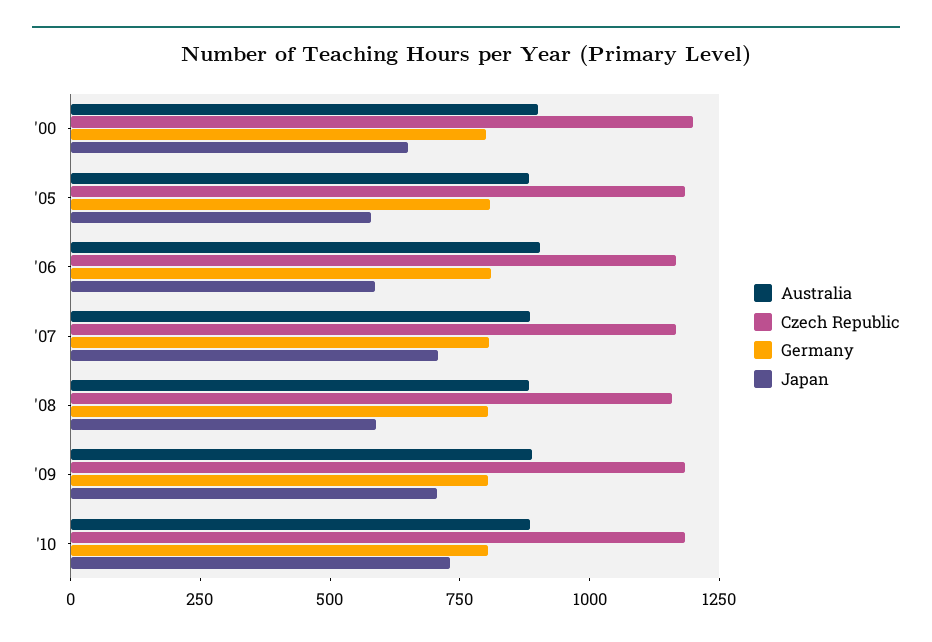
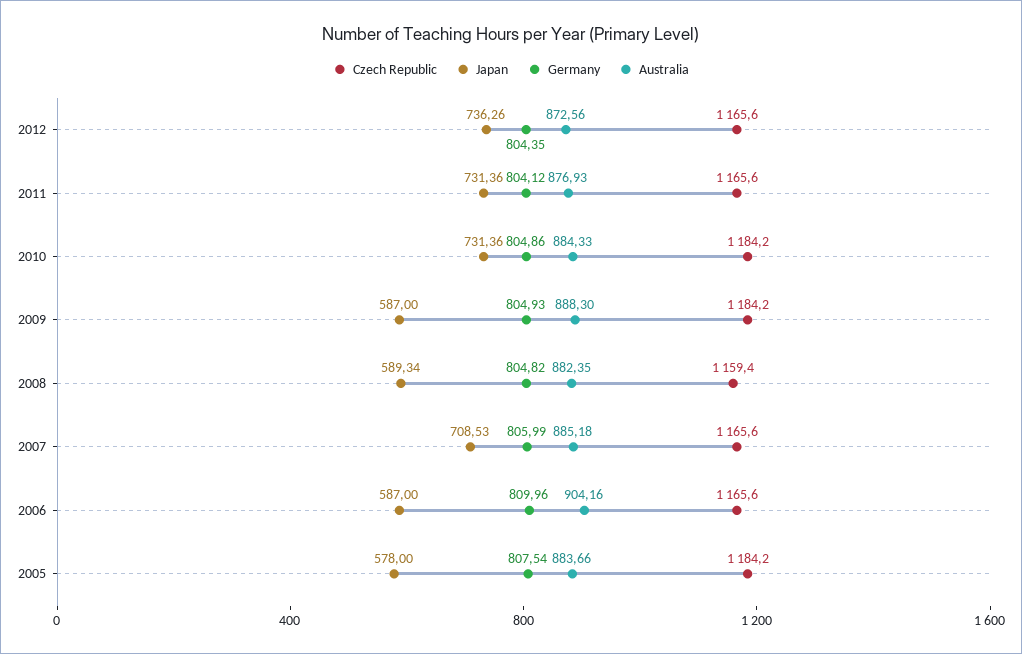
Australia, '00: 900 -> none
Czech Republic, '00: 1200 -> none
Germany, '00: 800 -> none
Japan, '00: 650 -> none
Japan, '09: 700 -> 587
Czech Republic, 2012: none -> 1165.6
Japan, 2012: none -> 736.26
Germany, 2012: none -> 804.35
Australia, 2012: none -> 872.56
Czech Republic, 2011: none -> 1165.6
Japan, 2011: none -> 731.36
Germany, 2011: none -> 804.12
Australia, 2011: none -> 876.93

